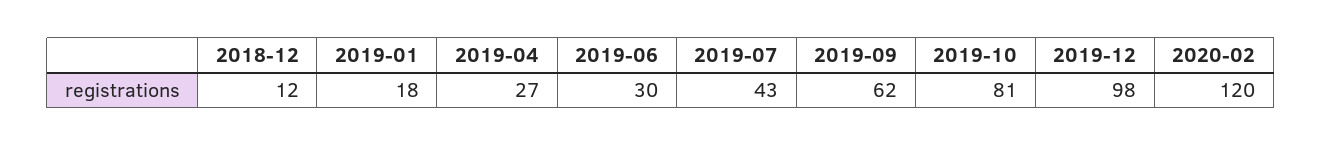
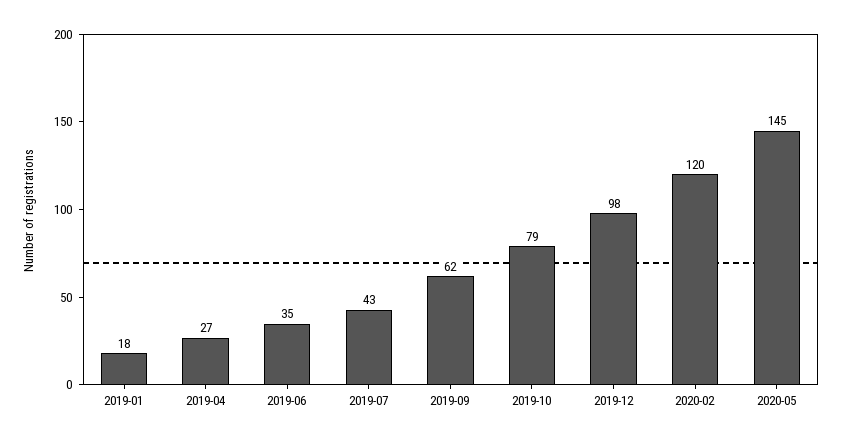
2018-12: 12 -> none
2019-06: 30 -> 35
2019-10: 81 -> 79
2020-05: none -> 145

